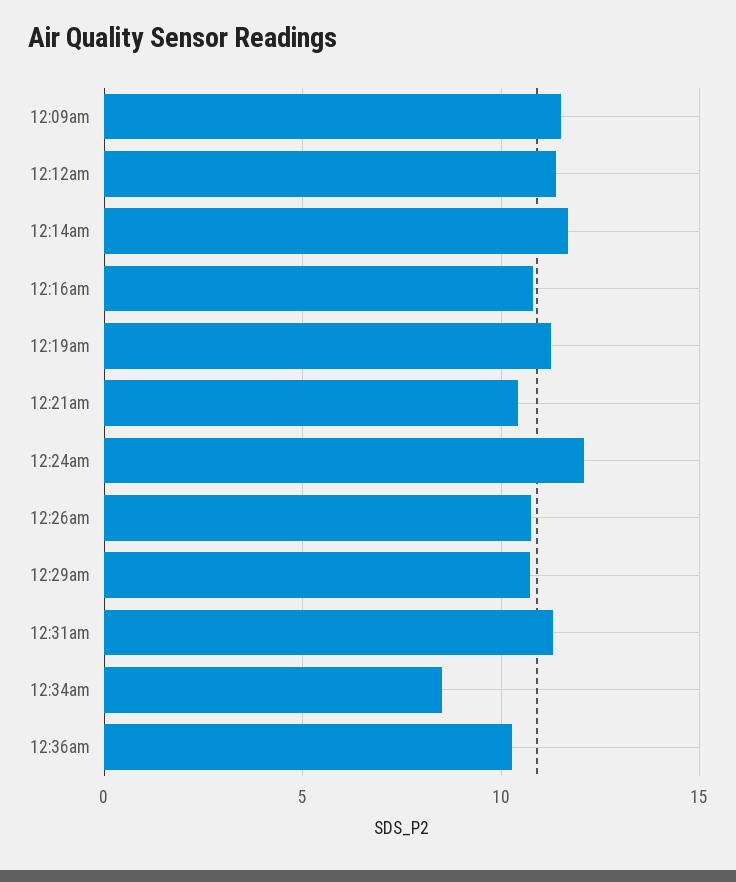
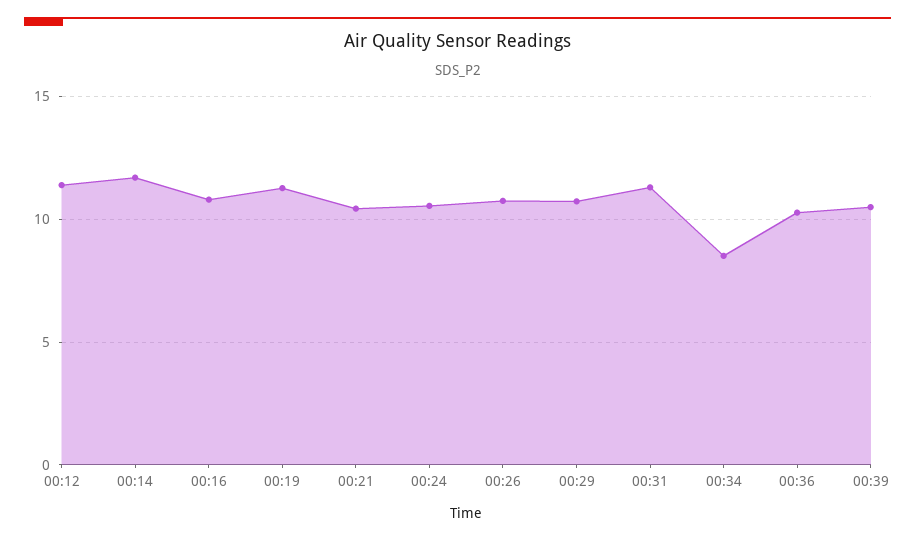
12:09am: 11.5 -> none
12:24am: 12 -> 10.5
00:39: none -> 10.5

